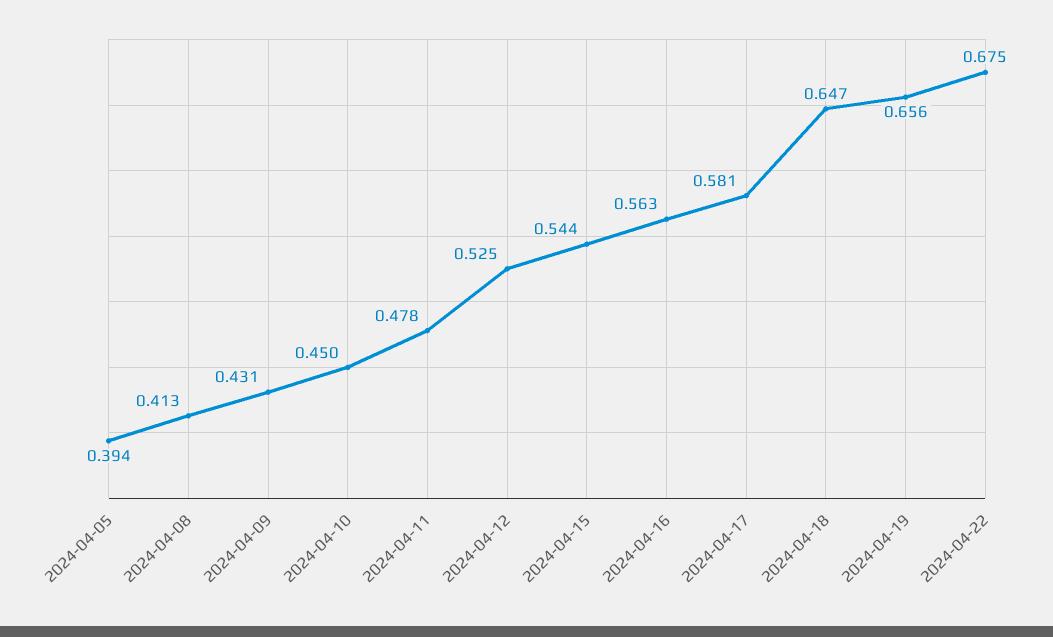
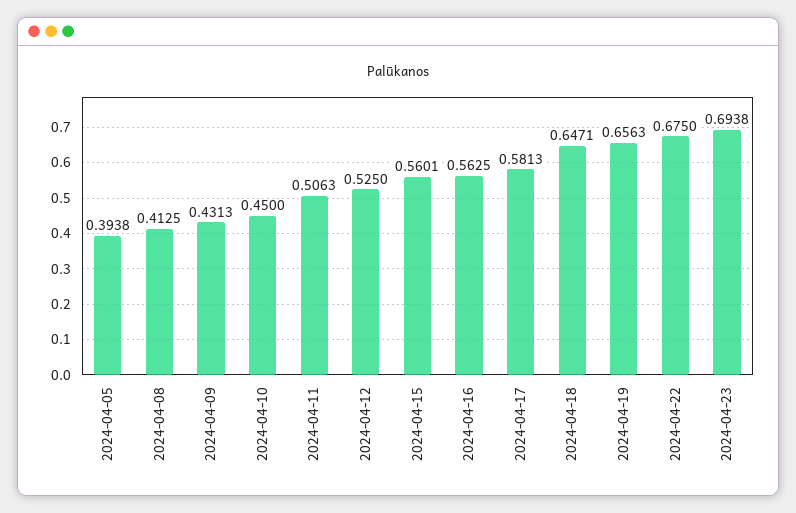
2024-04-11: 0.478 -> 0.5063
2024-04-15: 0.544 -> 0.5601
2024-04-23: none -> 0.6938

